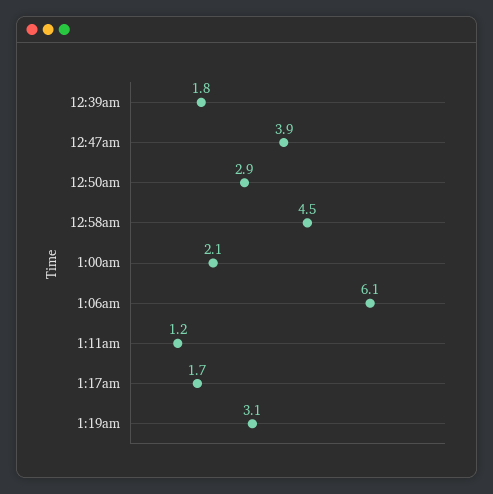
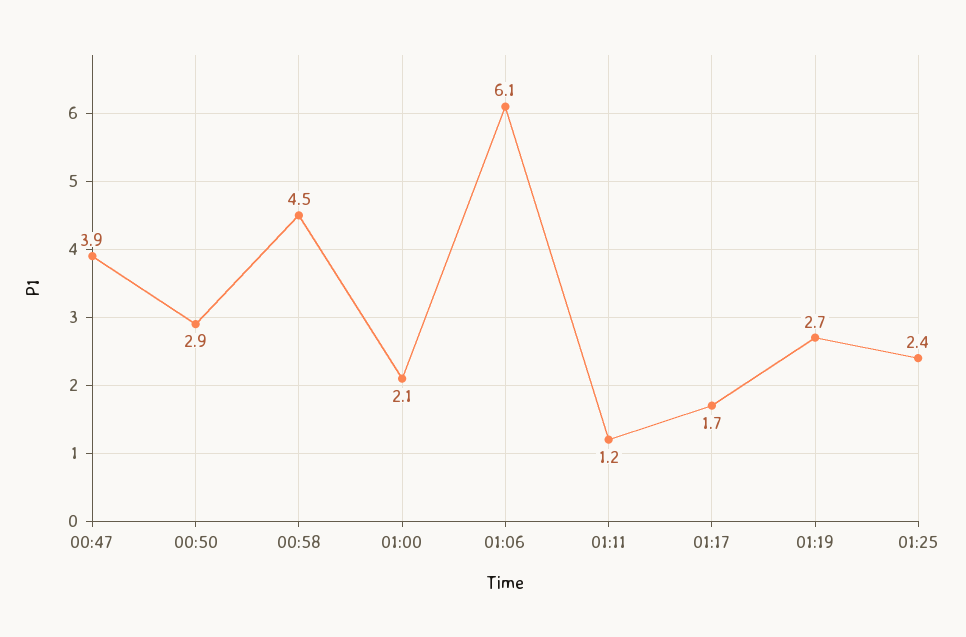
12:39am: 1.8 -> none
1:19am: 3.1 -> 2.7
01:25: none -> 2.4

